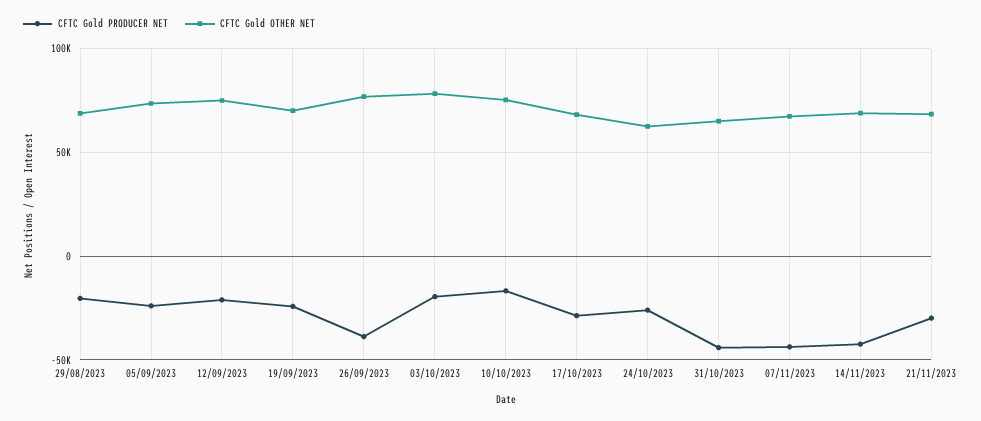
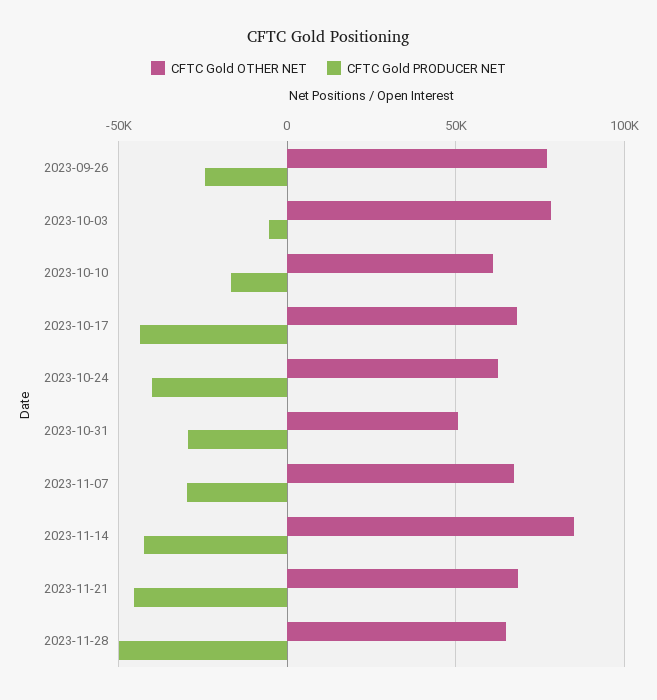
CFTC Gold PRODUCER NET, 29/08/2023: -20000 -> none
CFTC Gold OTHER NET, 29/08/2023: 70000 -> none
CFTC Gold PRODUCER NET, 05/09/2023: -25000 -> none
CFTC Gold OTHER NET, 05/09/2023: 75000 -> none
CFTC Gold PRODUCER NET, 12/09/2023: -20000 -> none
CFTC Gold OTHER NET, 12/09/2023: 75000 -> none
CFTC Gold PRODUCER NET, 19/09/2023: -25000 -> none
CFTC Gold OTHER NET, 19/09/2023: 70000 -> none
CFTC Gold PRODUCER NET, 26/09/2023: -40000 -> -25000
CFTC Gold PRODUCER NET, 03/10/2023: -20000 -> -5000
CFTC Gold OTHER NET, 10/10/2023: 75000 -> 60000
CFTC Gold PRODUCER NET, 17/10/2023: -30000 -> -45000
CFTC Gold PRODUCER NET, 24/10/2023: -25000 -> -40000
CFTC Gold PRODUCER NET, 31/10/2023: -45000 -> -30000
CFTC Gold OTHER NET, 31/10/2023: 65000 -> 50000
CFTC Gold PRODUCER NET, 07/11/2023: -45000 -> -30000
CFTC Gold OTHER NET, 14/11/2023: 70000 -> 85000
CFTC Gold PRODUCER NET, 21/11/2023: -30000 -> -45000
CFTC Gold OTHER NET, 2023-11-28: none -> 65000
CFTC Gold PRODUCER NET, 2023-11-28: none -> -50000

